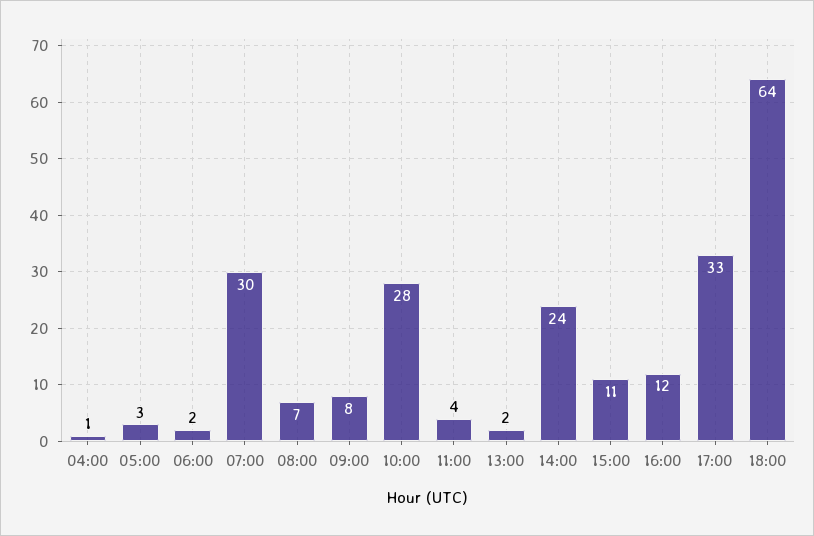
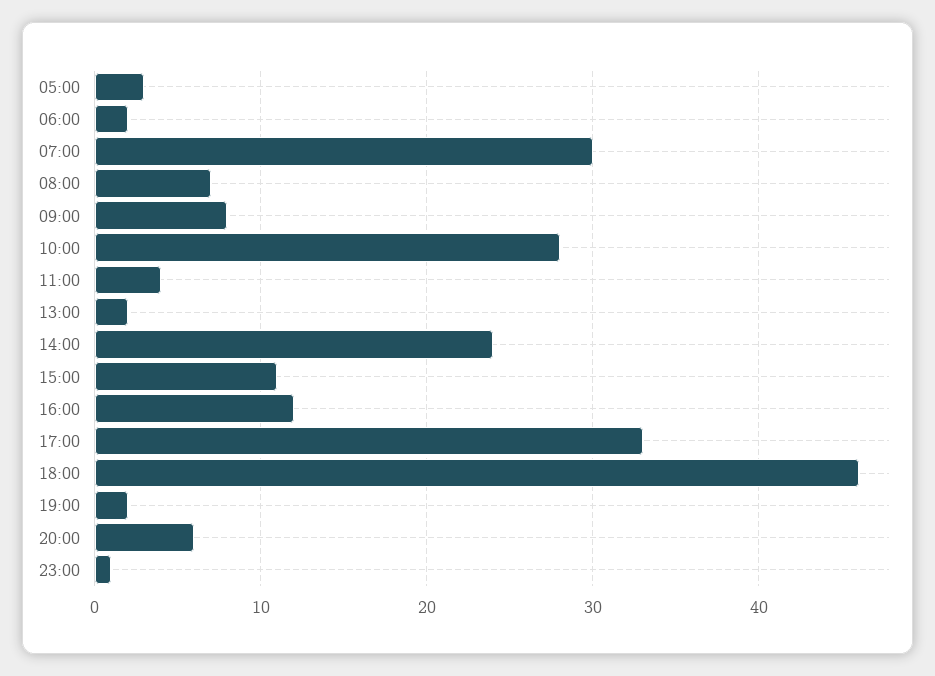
04:00: 1 -> none
18:00: 64 -> 46
19:00: none -> 2
20:00: none -> 6
23:00: none -> 1

